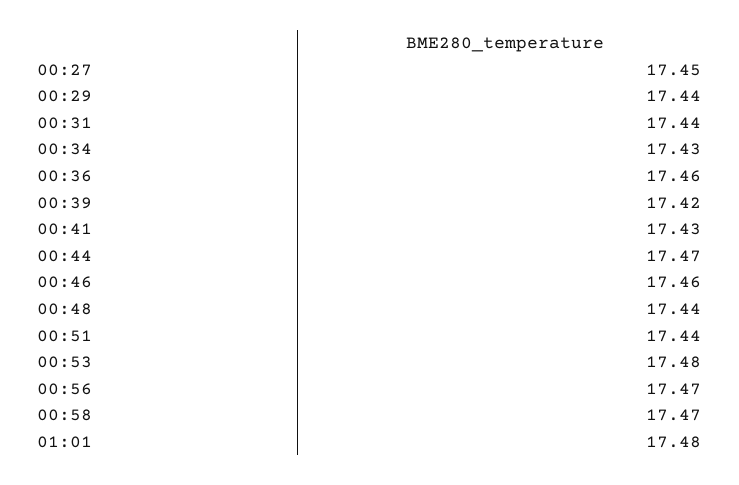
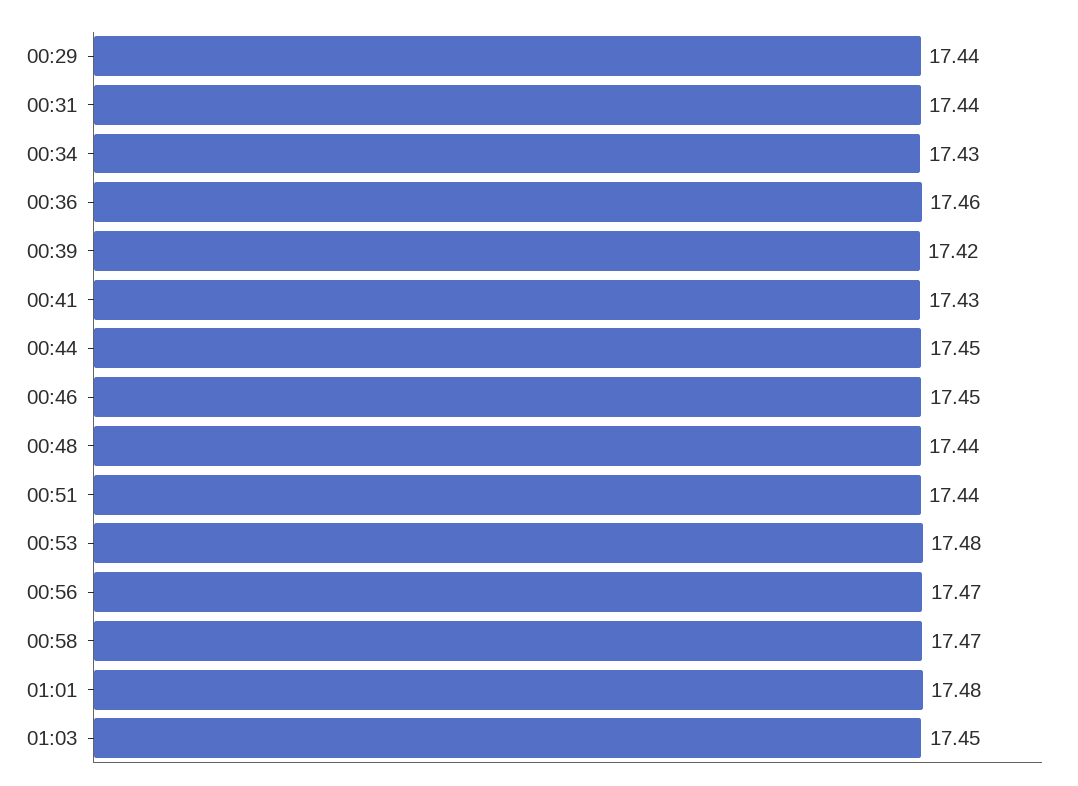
00:27: 17.45 -> none
00:44: 17.47 -> 17.45
00:46: 17.46 -> 17.45
01:03: none -> 17.45

